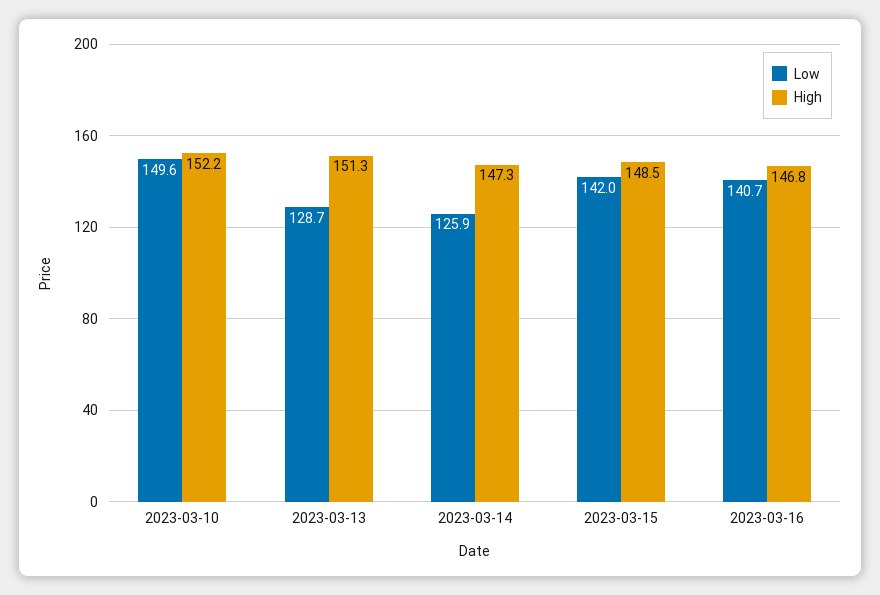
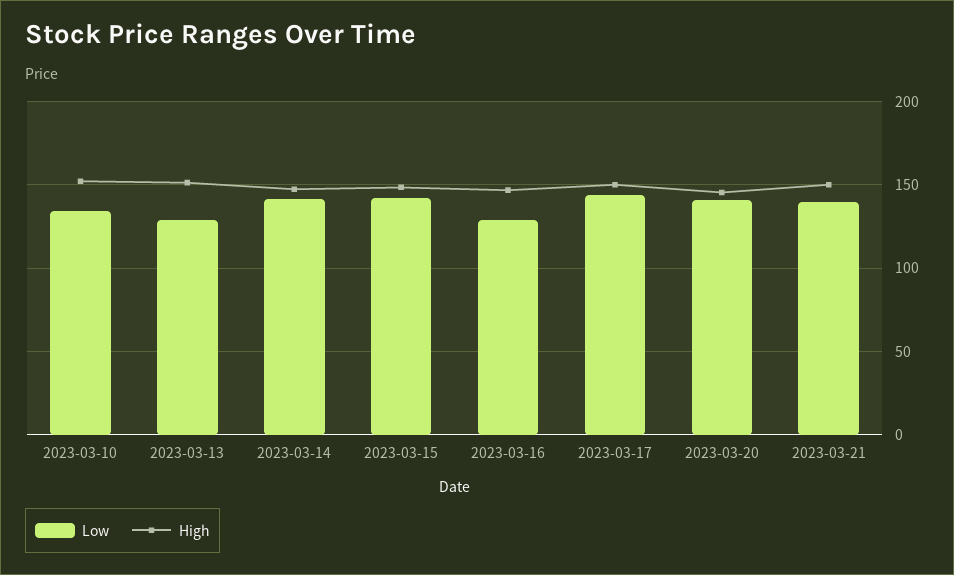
Low, 2023-03-10: 149.6 -> 135
Low, 2023-03-14: 125.9 -> 140
Low, 2023-03-16: 140.7 -> 130
Low, 2023-03-17: none -> 145
High, 2023-03-17: none -> 150
Low, 2023-03-20: none -> 140
High, 2023-03-20: none -> 145
Low, 2023-03-21: none -> 140
High, 2023-03-21: none -> 150

